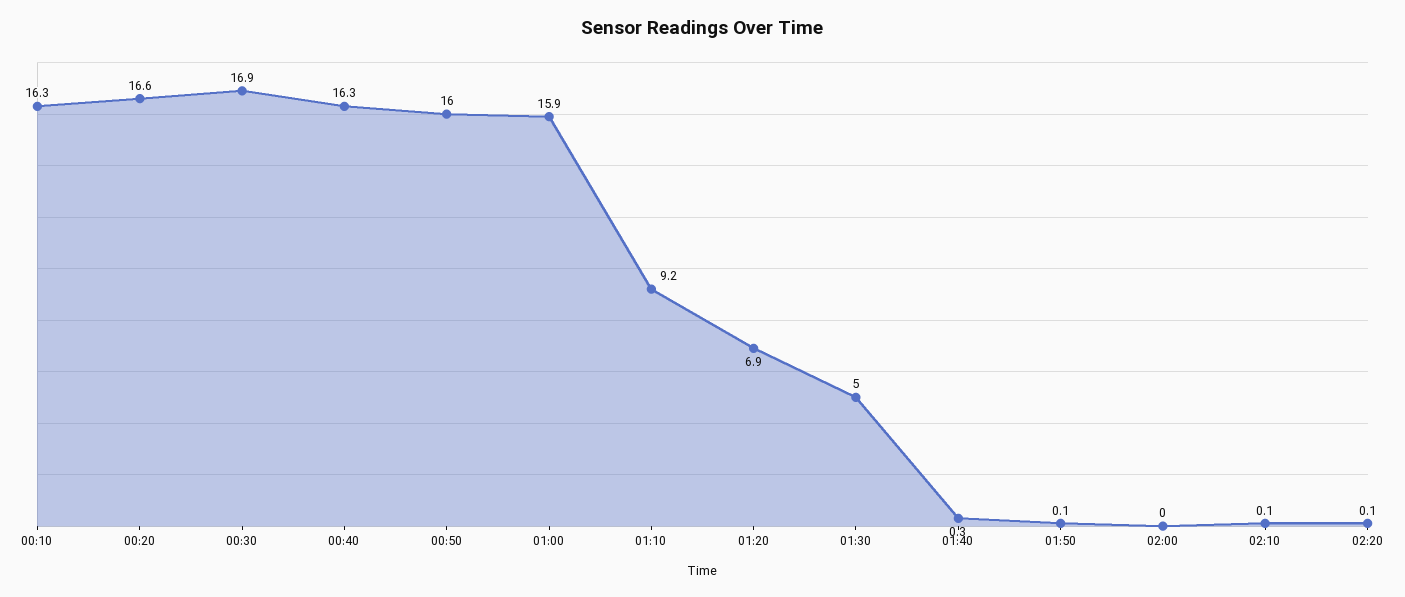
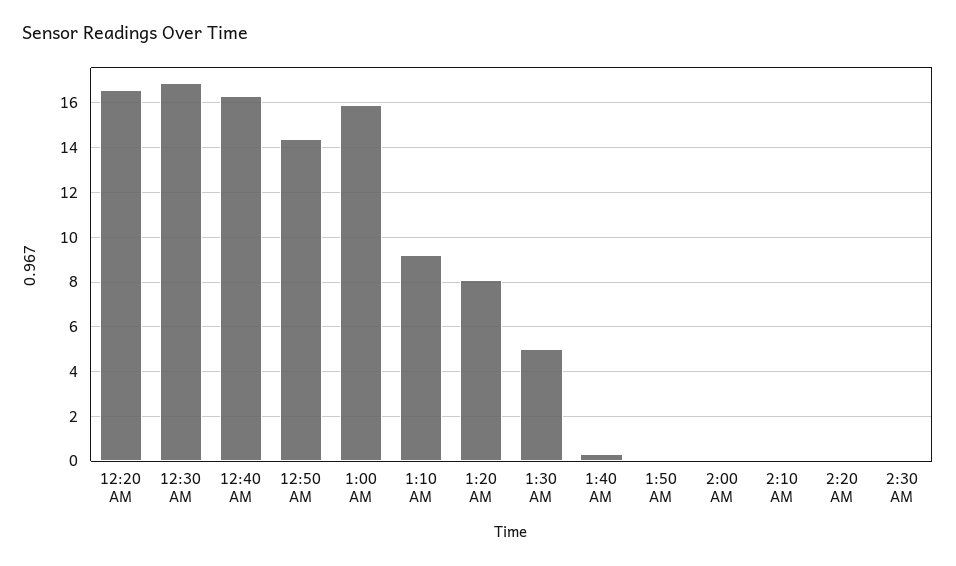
00:10: 16.3 -> none
00:50: 16 -> 14.5
01:20: 6.9 -> 8
2:30 AM: none -> 0

